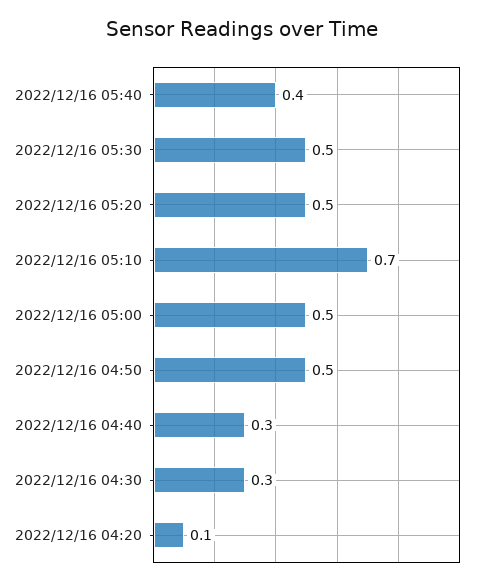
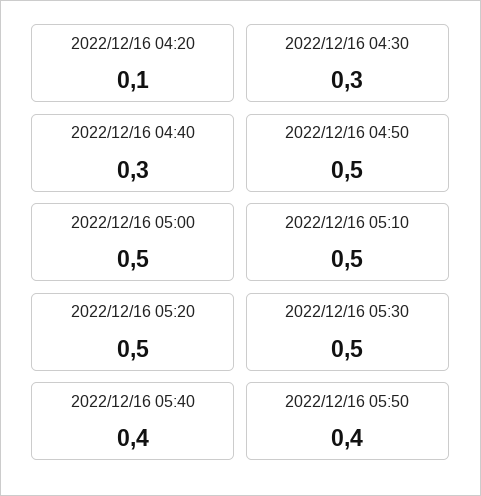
2022/12/16 05:10: 0.7 -> 0.5
2022/12/16 05:50: none -> 0.4

